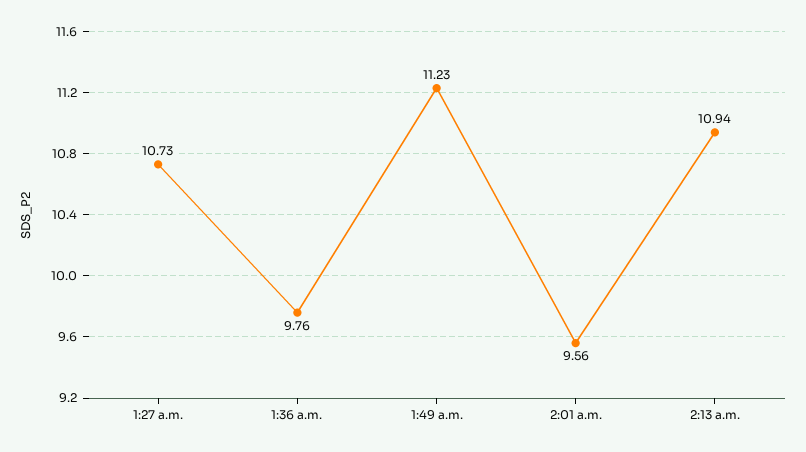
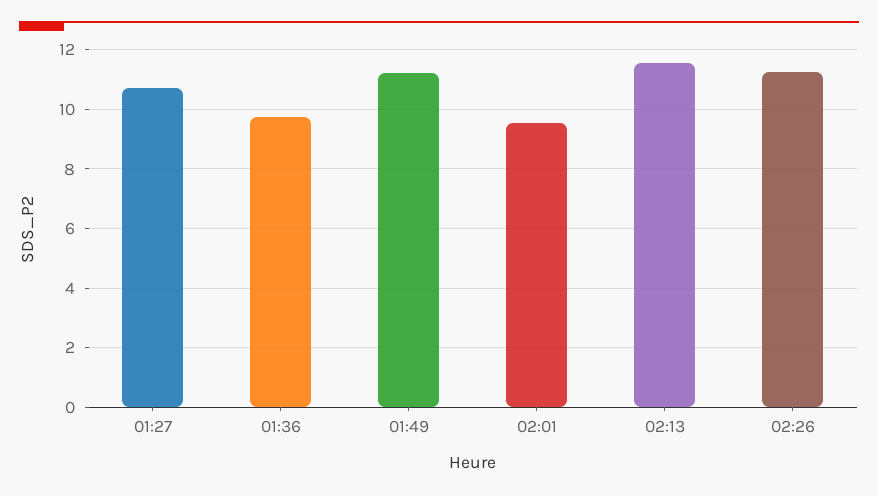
2:13 a.m.: 10.94 -> 11.5
02:26: none -> 11.25

